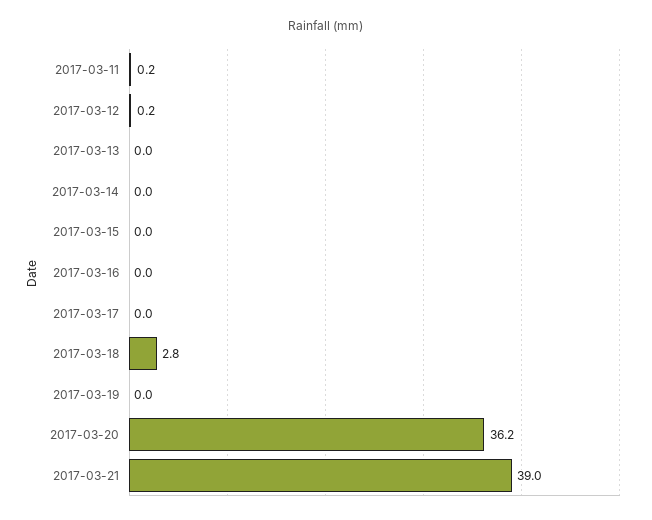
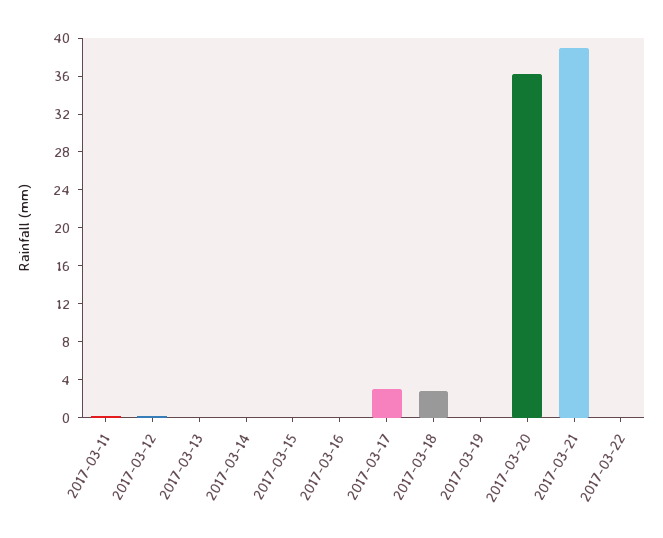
2017-03-17: 0 -> 3
2017-03-22: none -> 0

